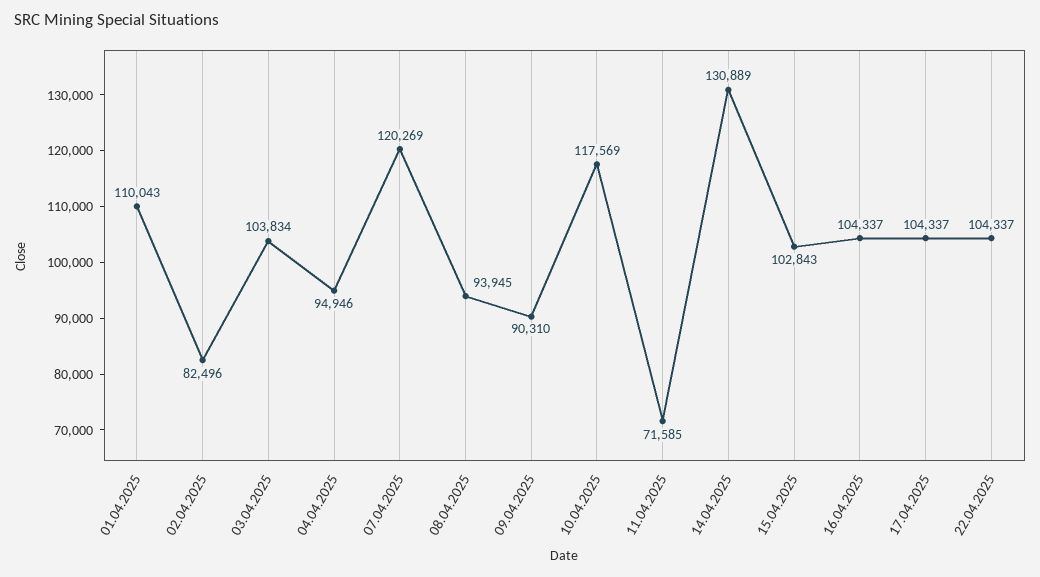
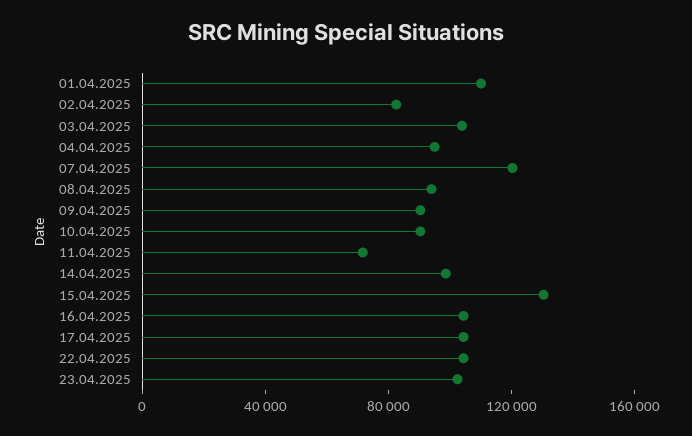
10.04.2025: 117569 -> 90000
14.04.2025: 130889 -> 100000
15.04.2025: 102843 -> 130000
23.04.2025: none -> 100000

